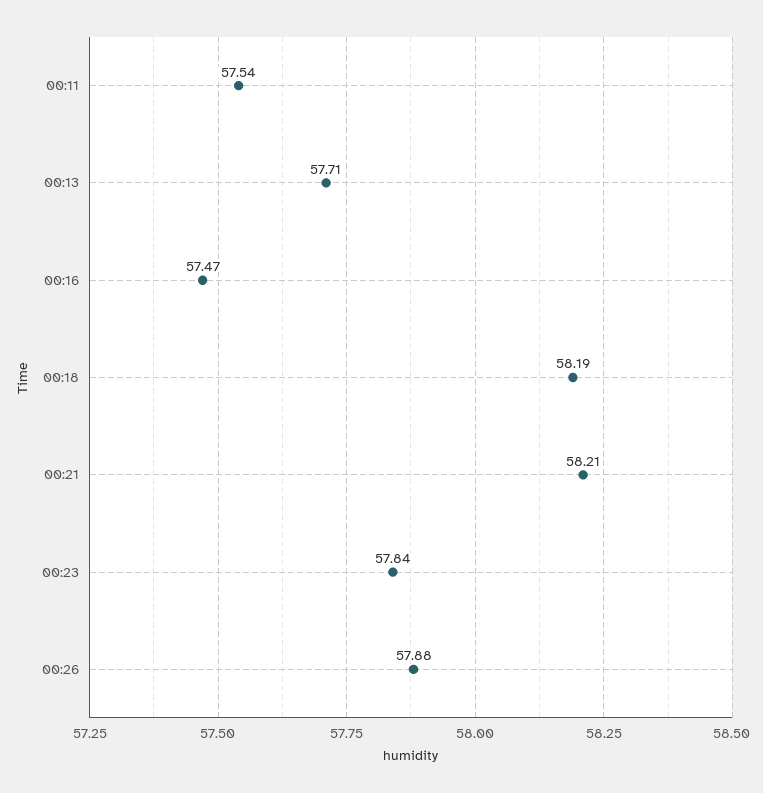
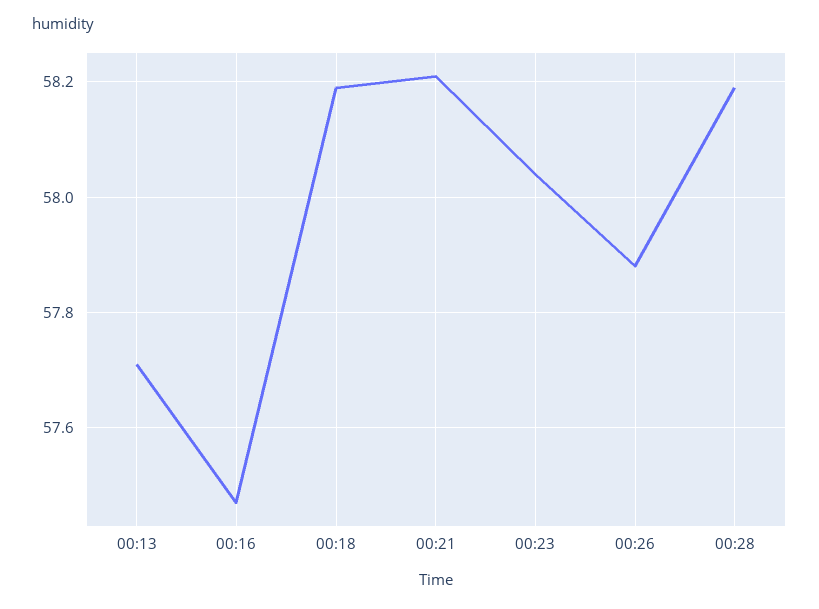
00:11: 57.54 -> none
00:23: 57.84 -> 58.05
00:28: none -> 58.2

